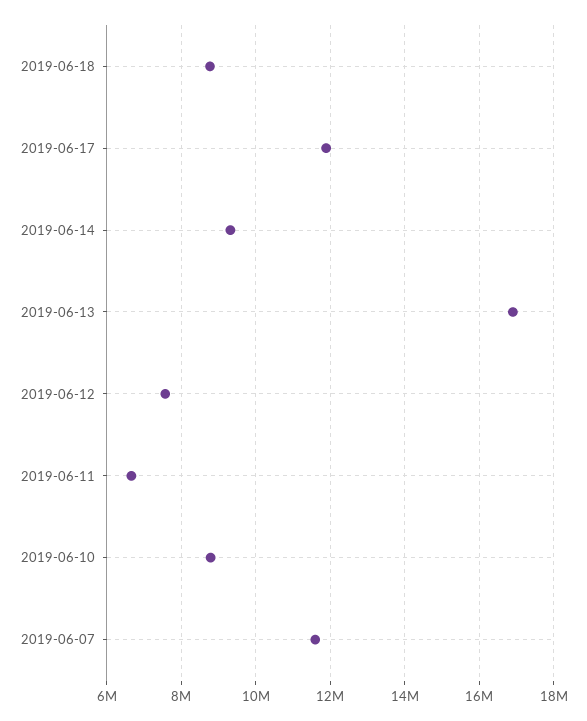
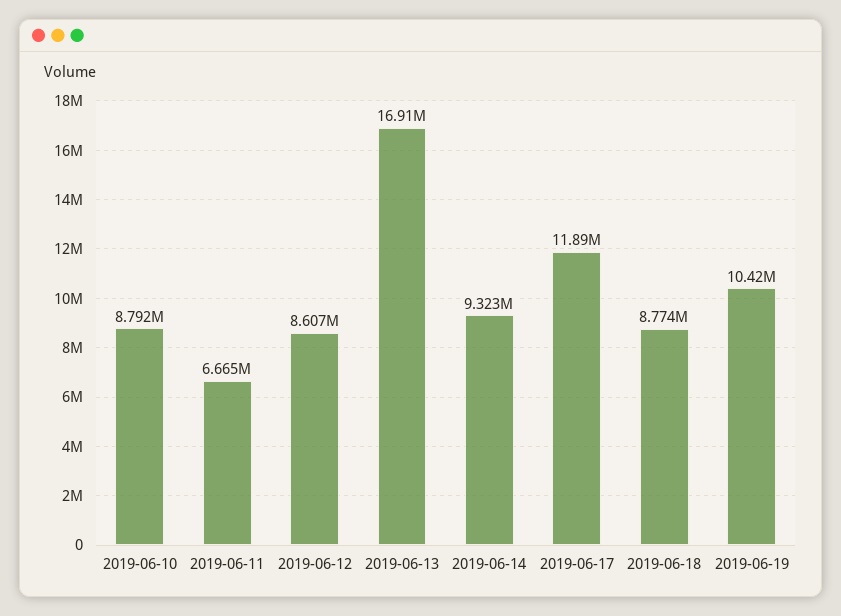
2019-06-12: 7600000 -> 8607000
2019-06-07: 11600000 -> none
2019-06-19: none -> 10420000

